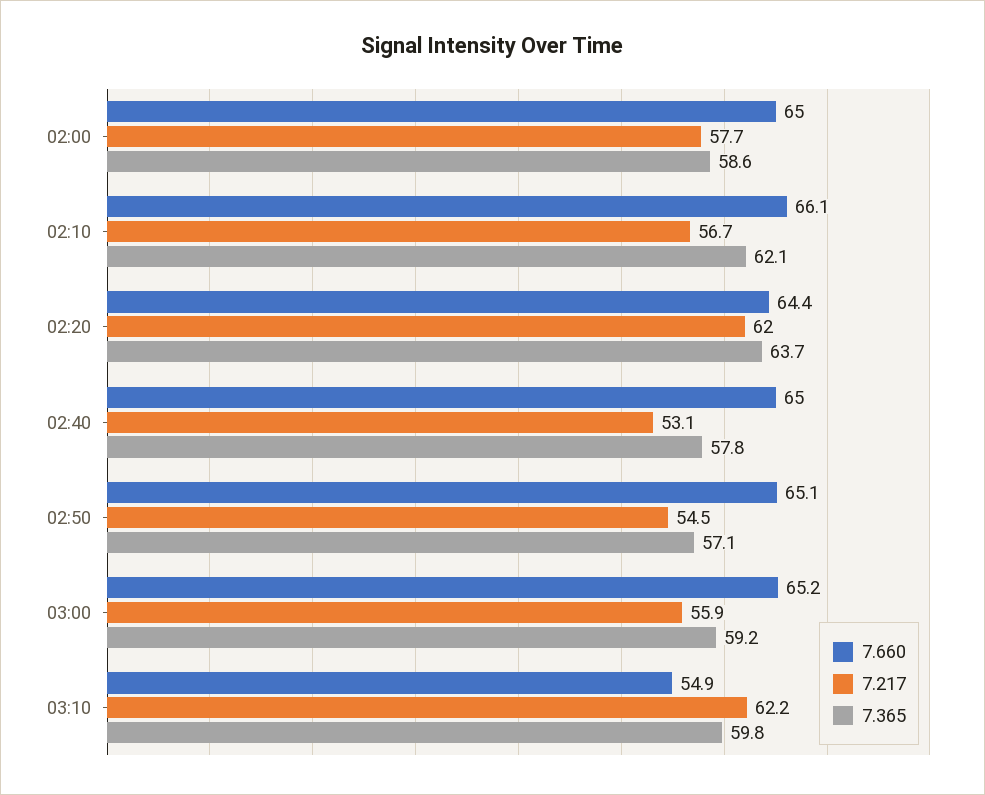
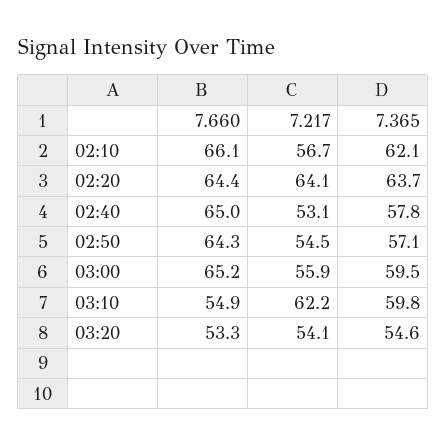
7.660, 02:00: 65 -> none
7.217, 02:00: 57.7 -> none
7.365, 02:00: 58.6 -> none
7.217, 02:20: 62 -> 64.1
7.660, 02:50: 65.1 -> 64.3
7.365, 03:00: 59.2 -> 59.5
7.660, 03:20: none -> 53.3
7.217, 03:20: none -> 54.1
7.365, 03:20: none -> 54.6

